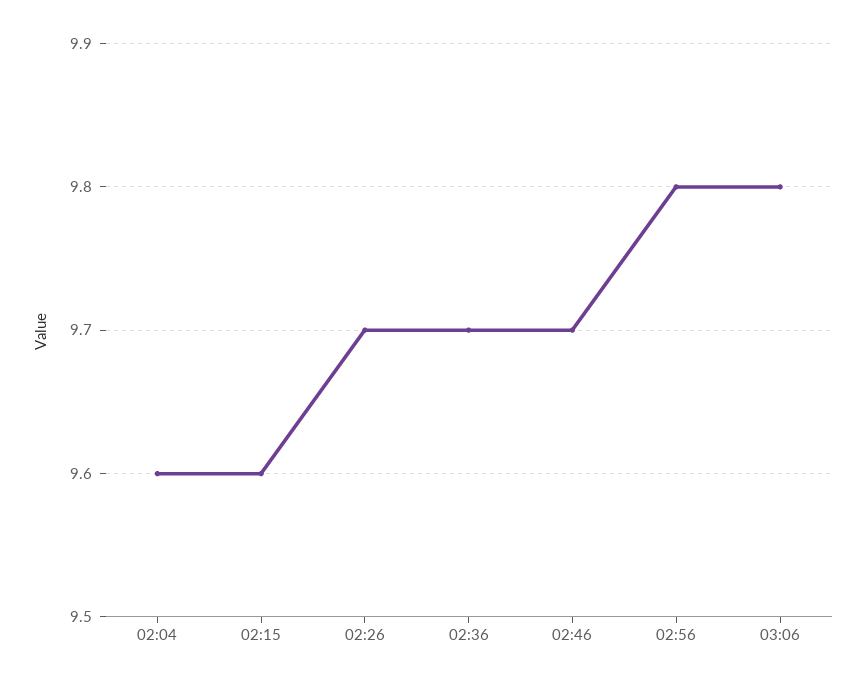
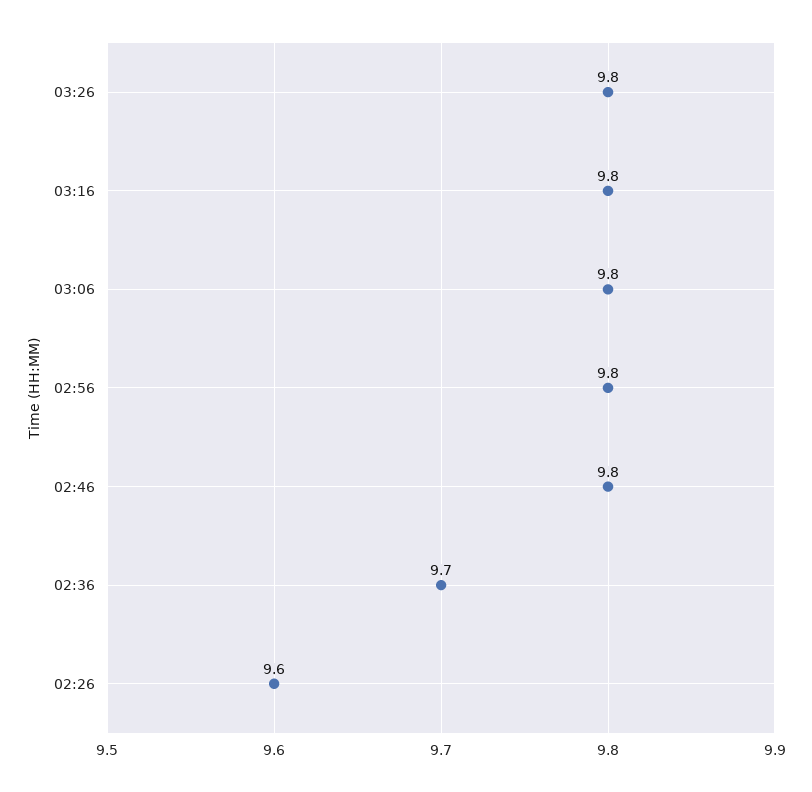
02:04: 9.6 -> none
02:15: 9.6 -> none
02:26: 9.7 -> 9.6
02:46: 9.7 -> 9.8
03:26: none -> 9.8
03:16: none -> 9.8

